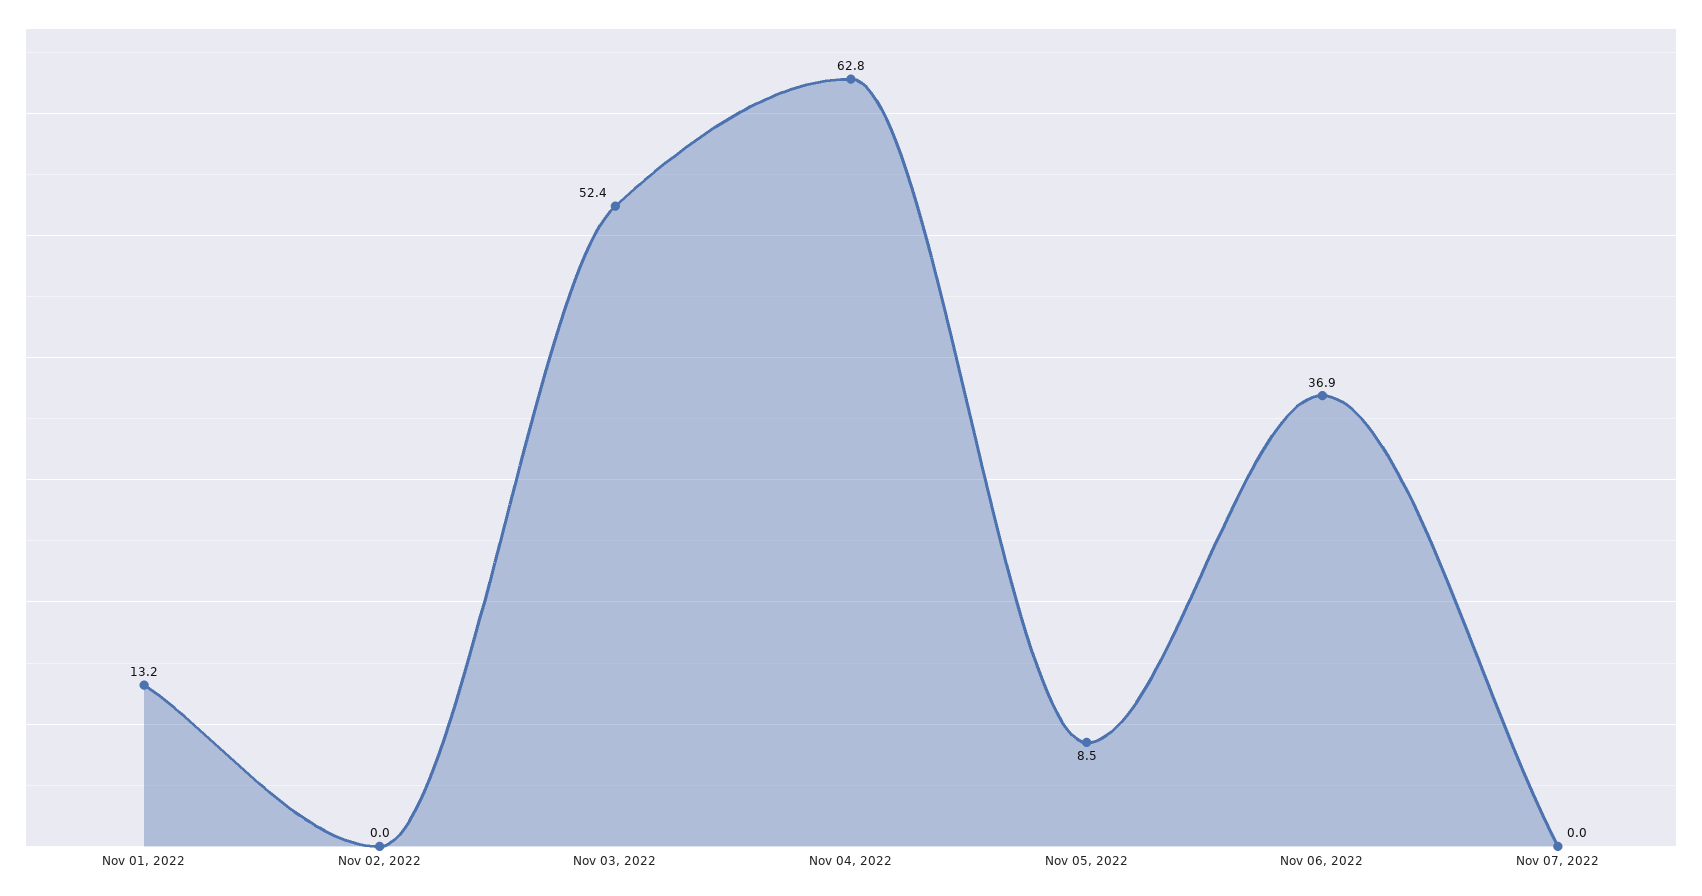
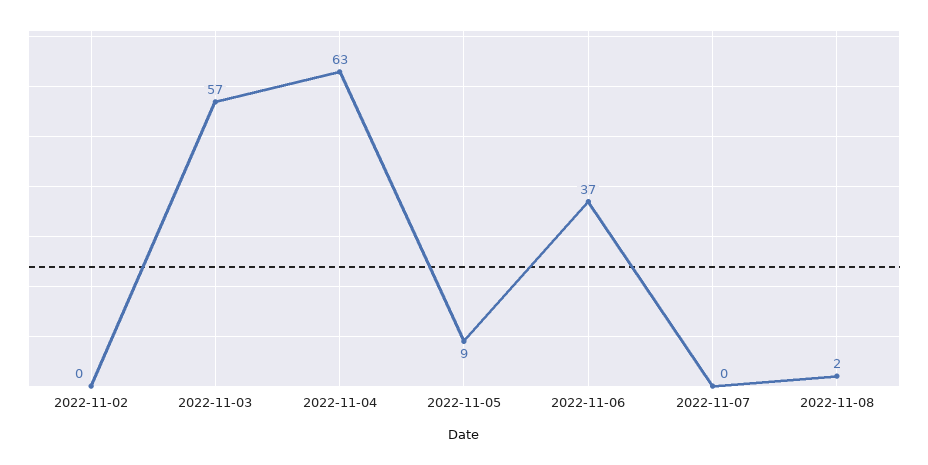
Nov 01, 2022: 13.2 -> none
Nov 03, 2022: 52.4 -> 57
2022-11-08: none -> 2

